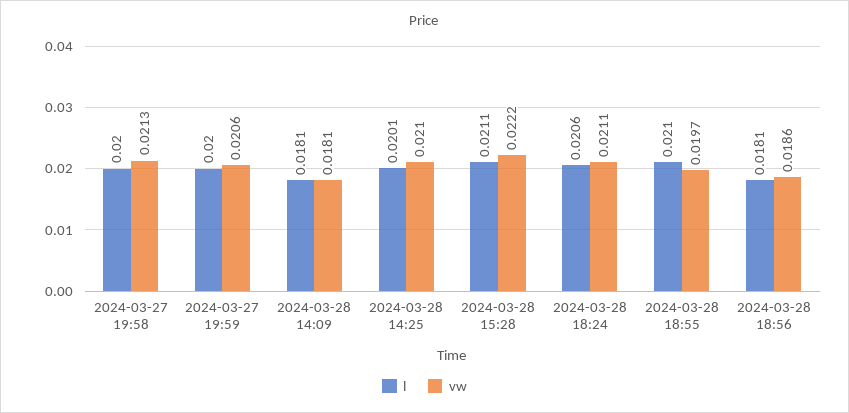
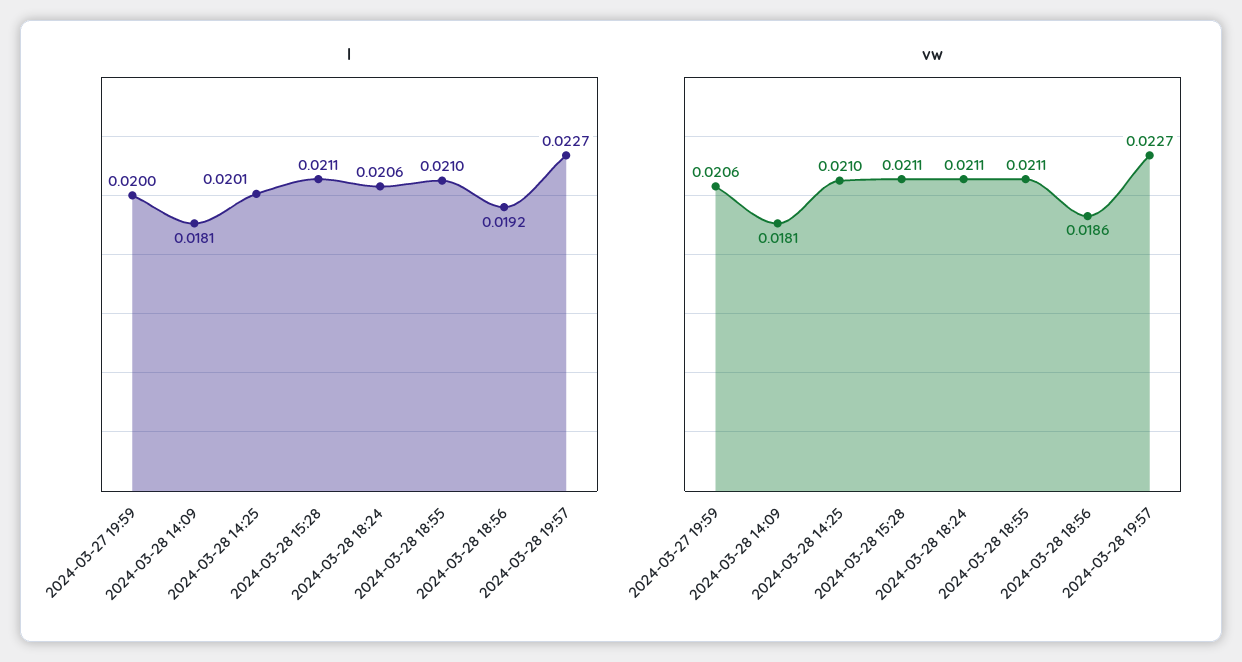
l, 2024-03-27 19:58: 0.02 -> none
vw, 2024-03-27 19:58: 0.0213 -> none
vw, 2024-03-28 15:28: 0.0222 -> 0.0211
vw, 2024-03-28 18:55: 0.0197 -> 0.0211
l, 2024-03-28 18:56: 0.0181 -> 0.0192
l, 2024-03-28 19:57: none -> 0.0227
vw, 2024-03-28 19:57: none -> 0.0227

